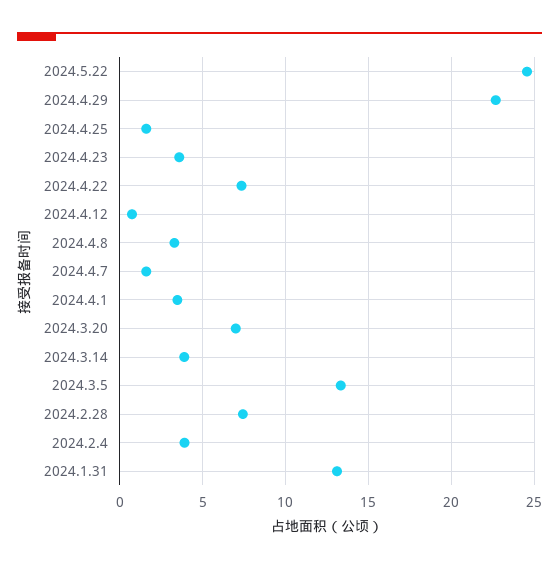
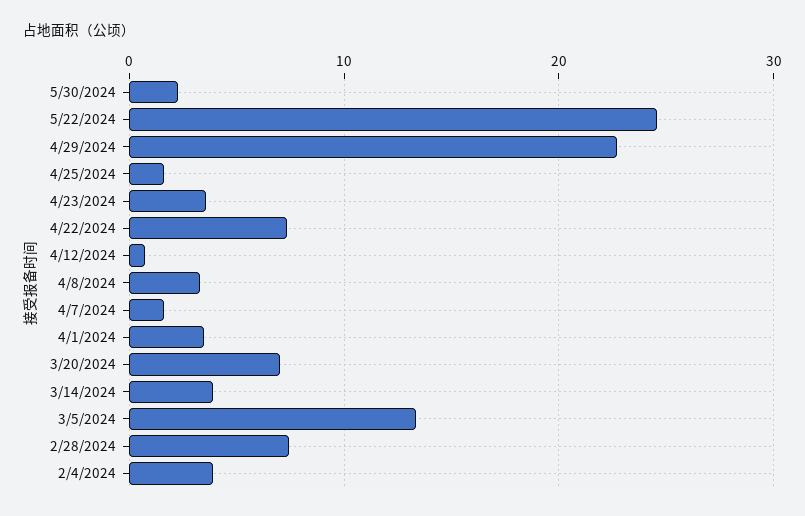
2024.1.31: 13 -> none
5/30/2024: none -> 2

